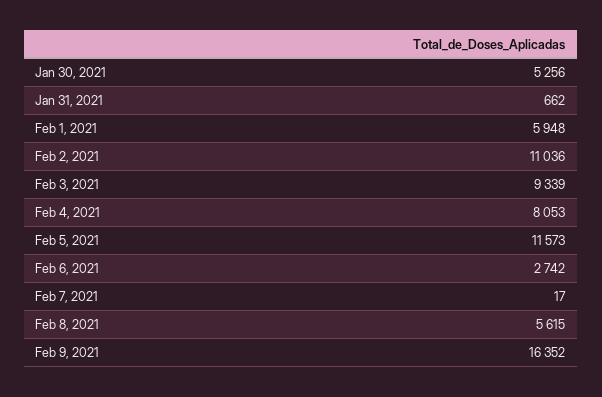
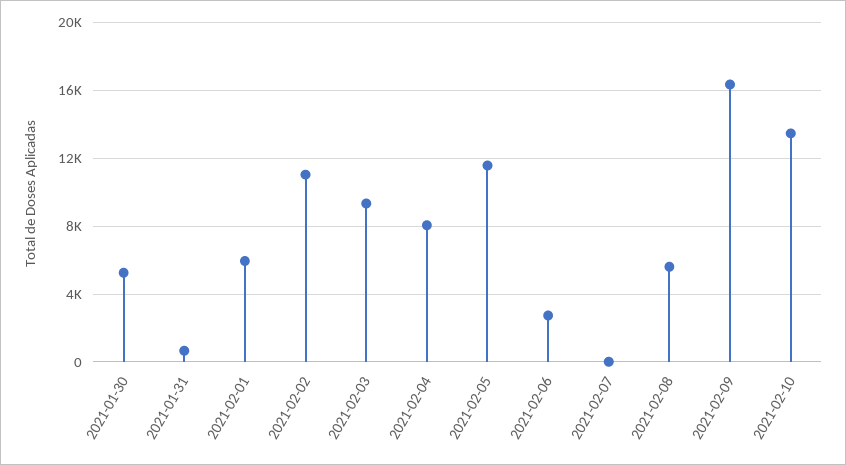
2021-02-10: none -> 13500

